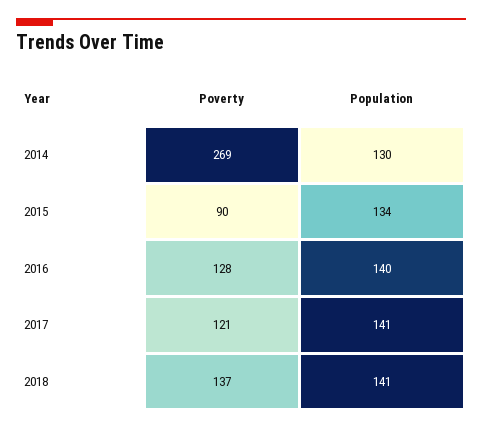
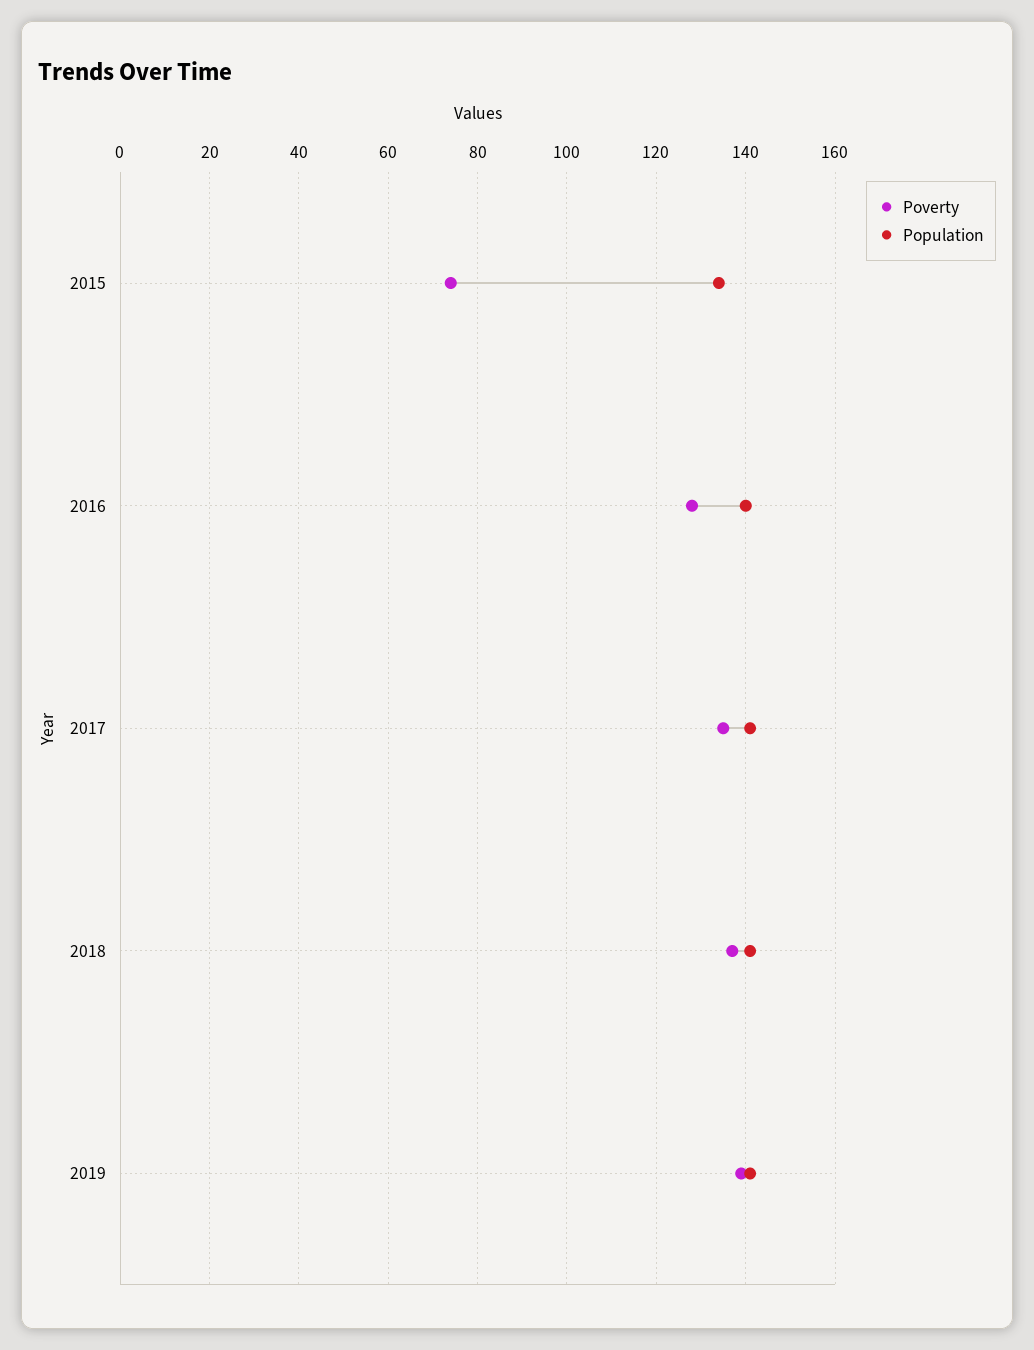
Poverty, 2014: 269 -> none
Population, 2014: 130 -> none
Poverty, 2015: 90 -> 75
Poverty, 2017: 121 -> 135
Poverty, 2019: none -> 140
Population, 2019: none -> 140

